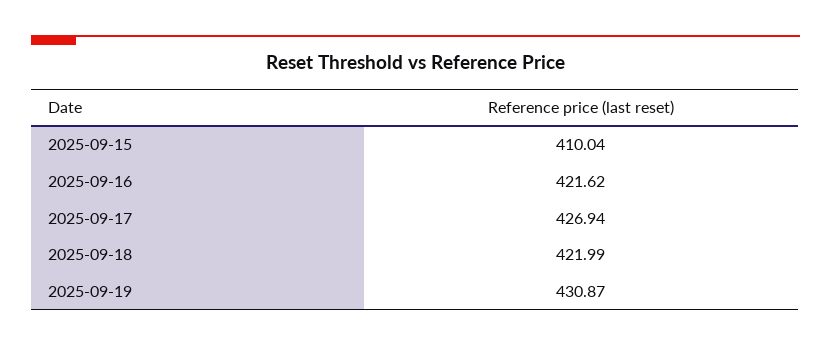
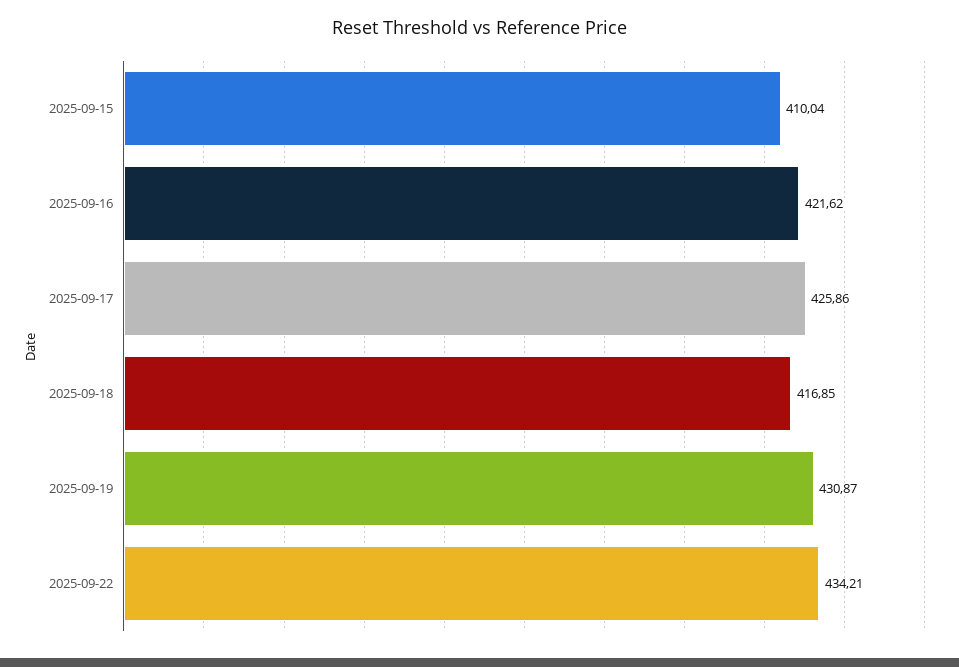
2025-09-17: 426.94 -> 425.86
2025-09-18: 421.99 -> 416.85
2025-09-22: none -> 434.21

